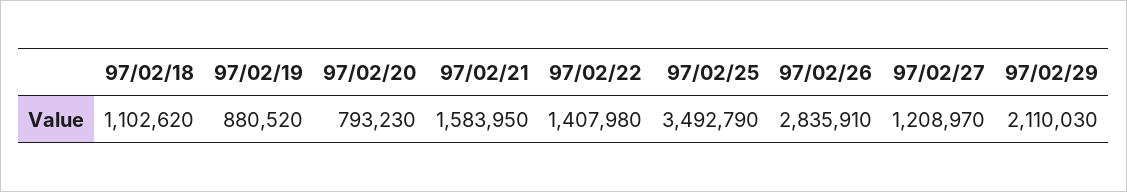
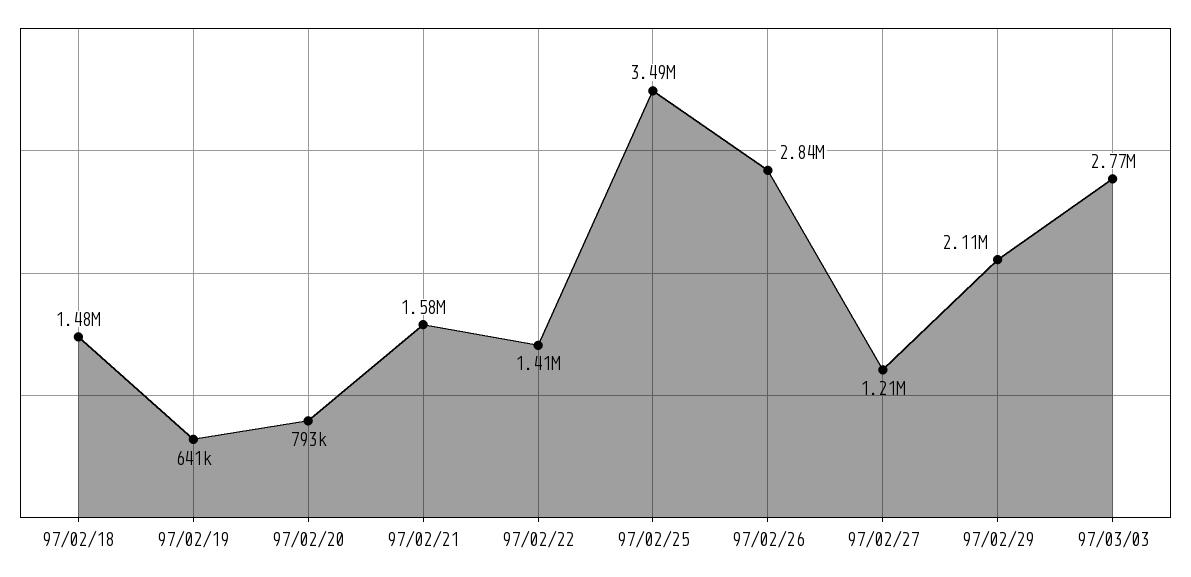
97/02/18: 1102620 -> 1480000
97/02/19: 880520 -> 641000
97/03/03: none -> 2770000

